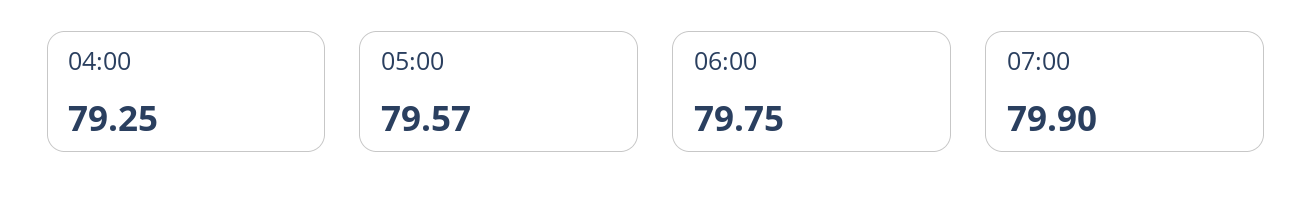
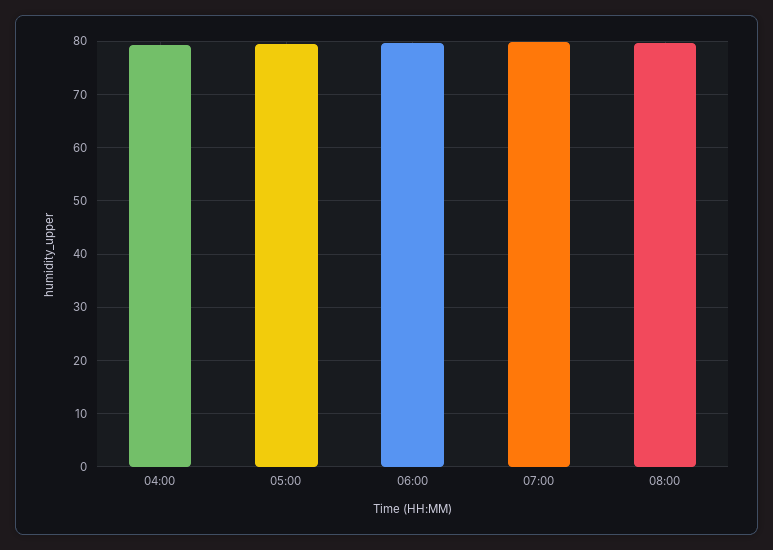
08:00: none -> 80

